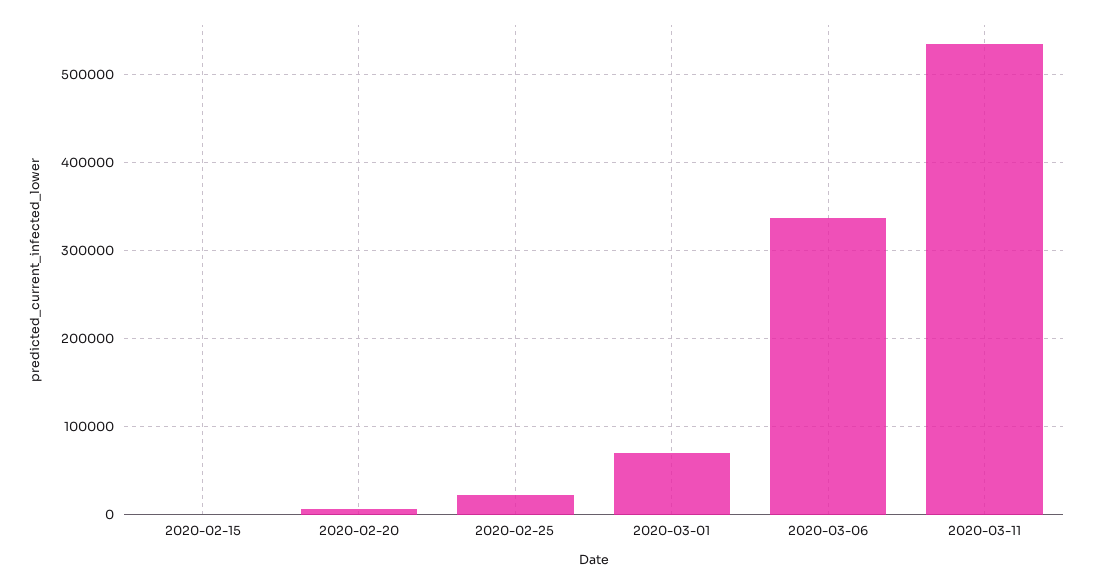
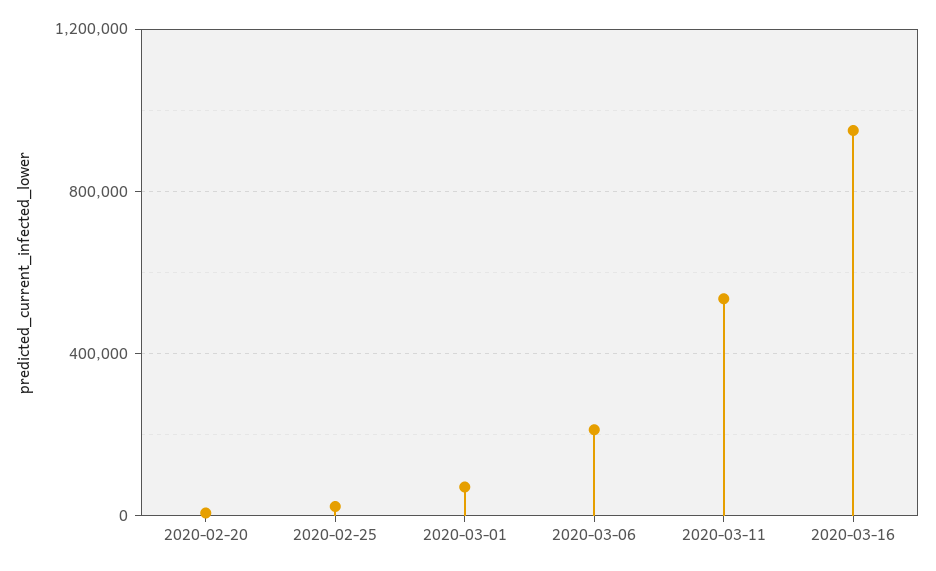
2020-02-15: 0 -> none
2020-03-06: 340000 -> 200000
2020-03-16: none -> 950000

